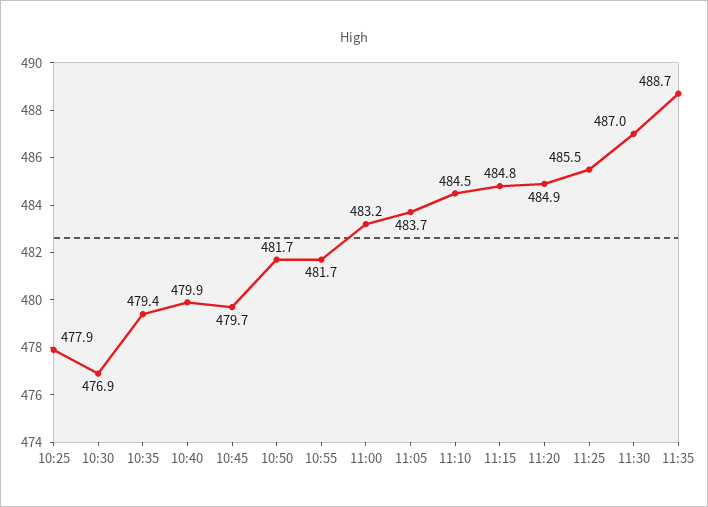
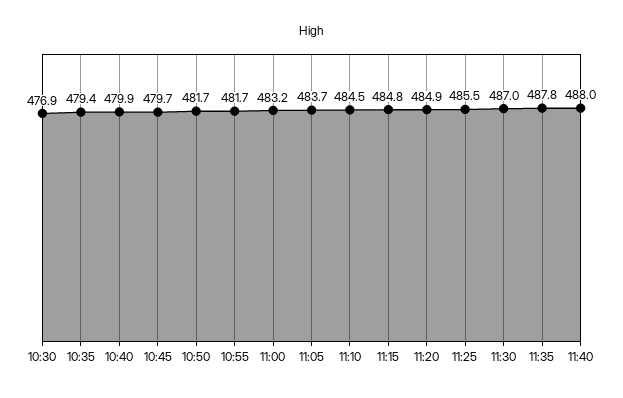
10:25: 477.9 -> none
11:35: 488.7 -> 487.8
11:40: none -> 488

